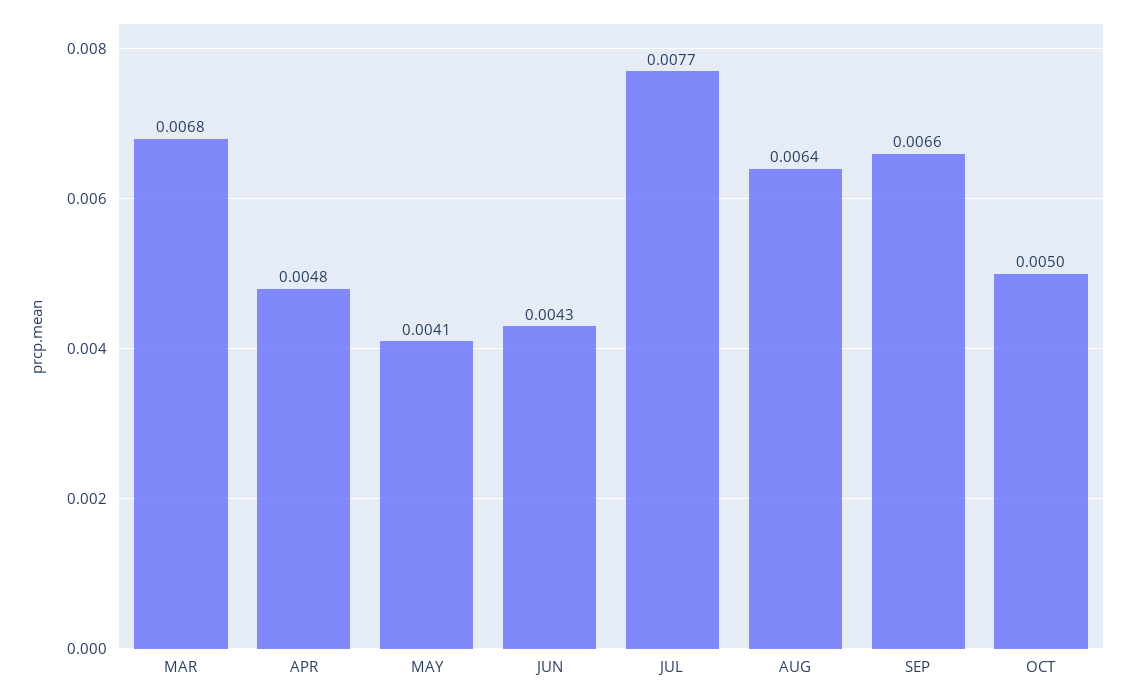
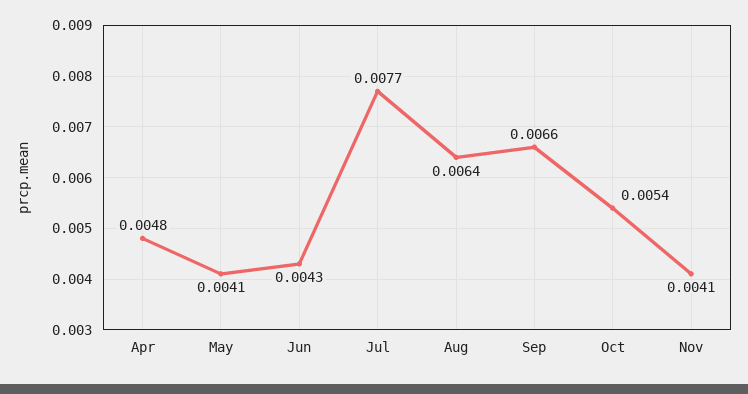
MAR: 0.0068 -> none
OCT: 0.005 -> 0.0054
Nov: none -> 0.0041

